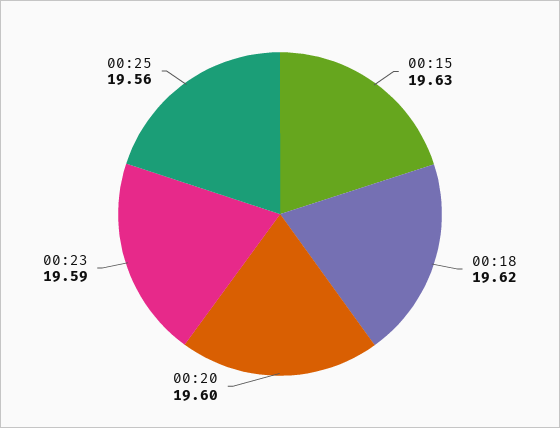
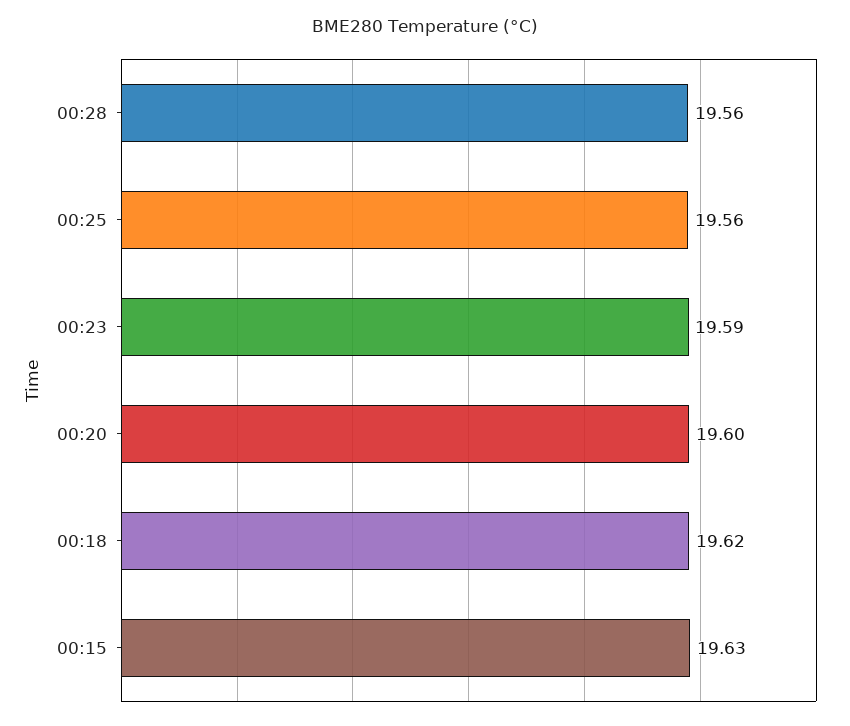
00:28: none -> 19.56

